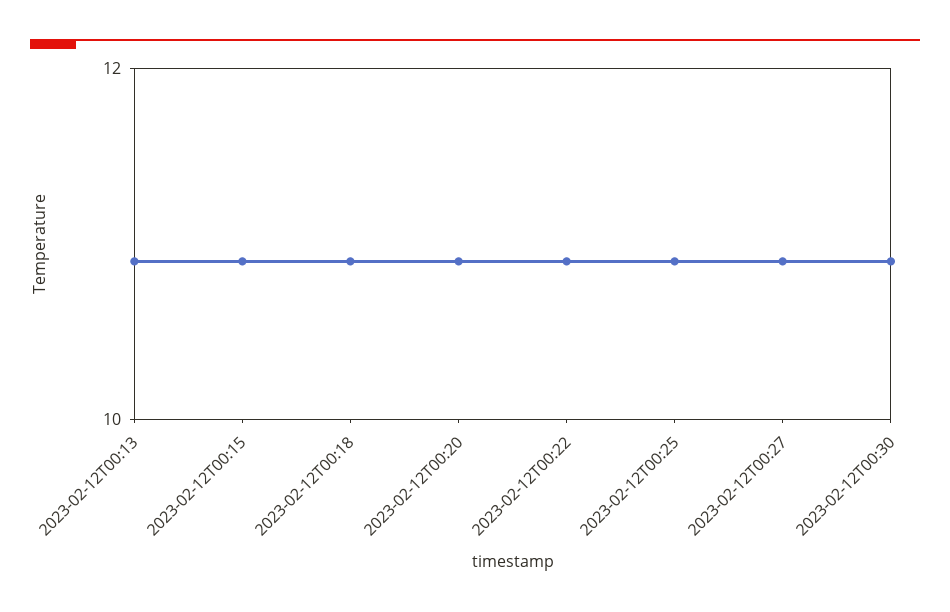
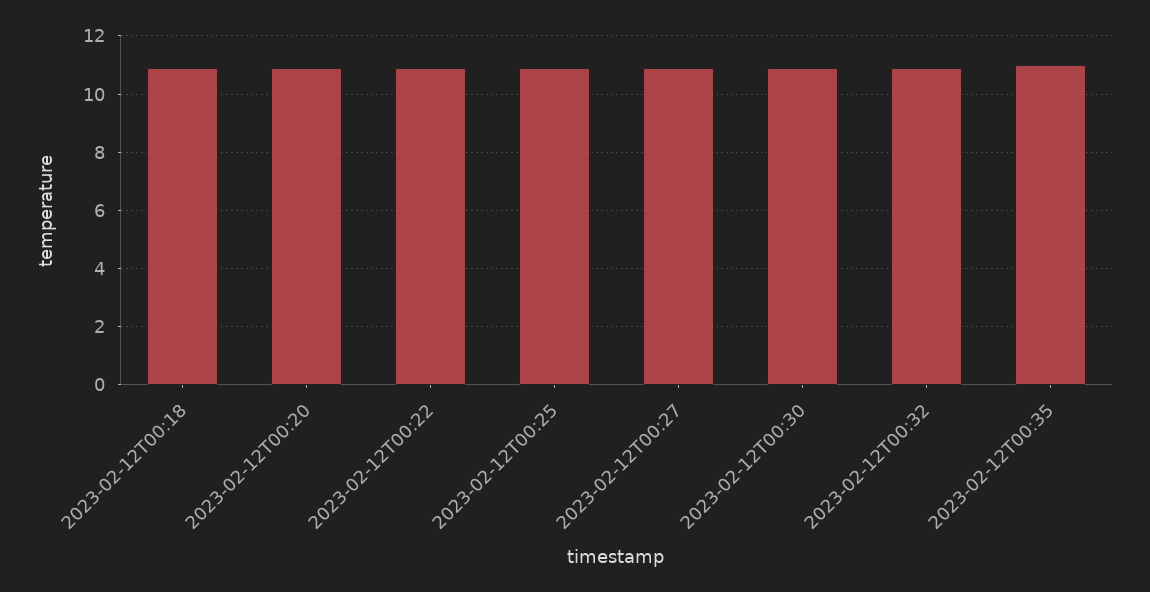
2023-02-12T00:13: 11 -> none
2023-02-12T00:15: 11 -> none
2023-02-12T00:32: none -> 11
2023-02-12T00:35: none -> 11

